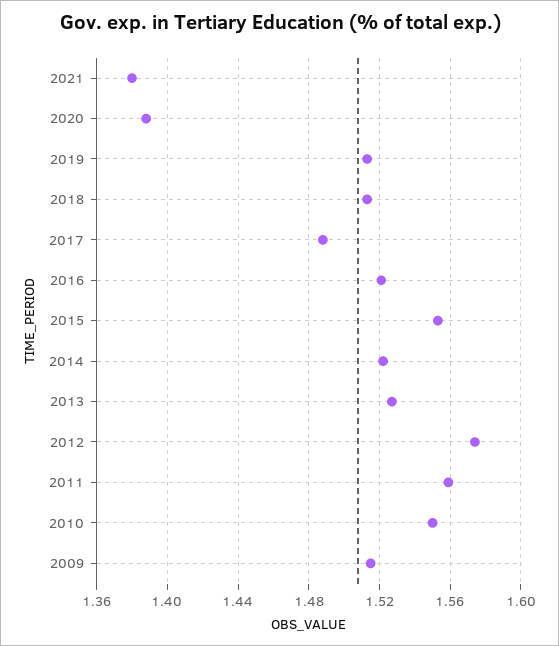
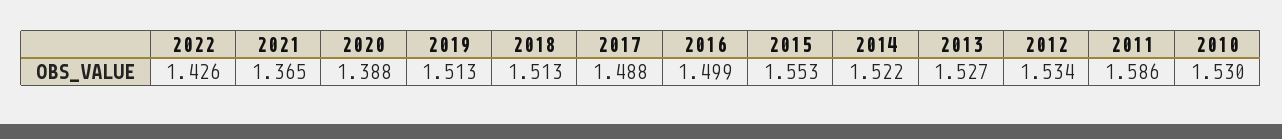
2021: 1.38 -> 1.365
2016: 1.52 -> 1.499
2012: 1.575 -> 1.534
2011: 1.56 -> 1.586
2010: 1.55 -> 1.53
2009: 1.515 -> none
2022: none -> 1.426

